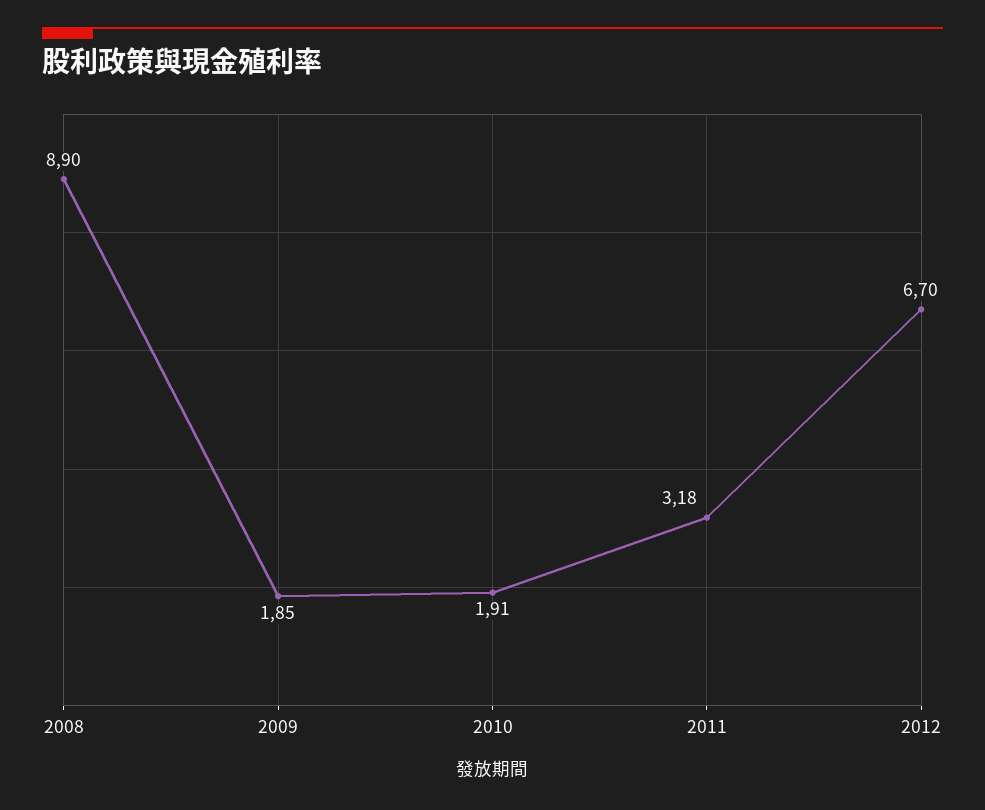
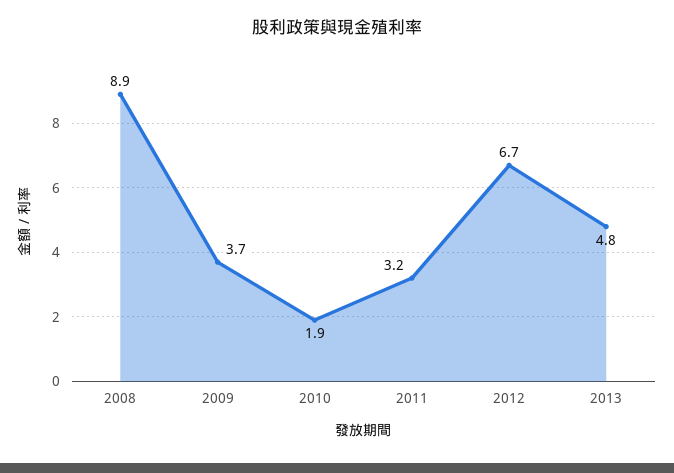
2009: 1.85 -> 3.7
2013: none -> 4.8

